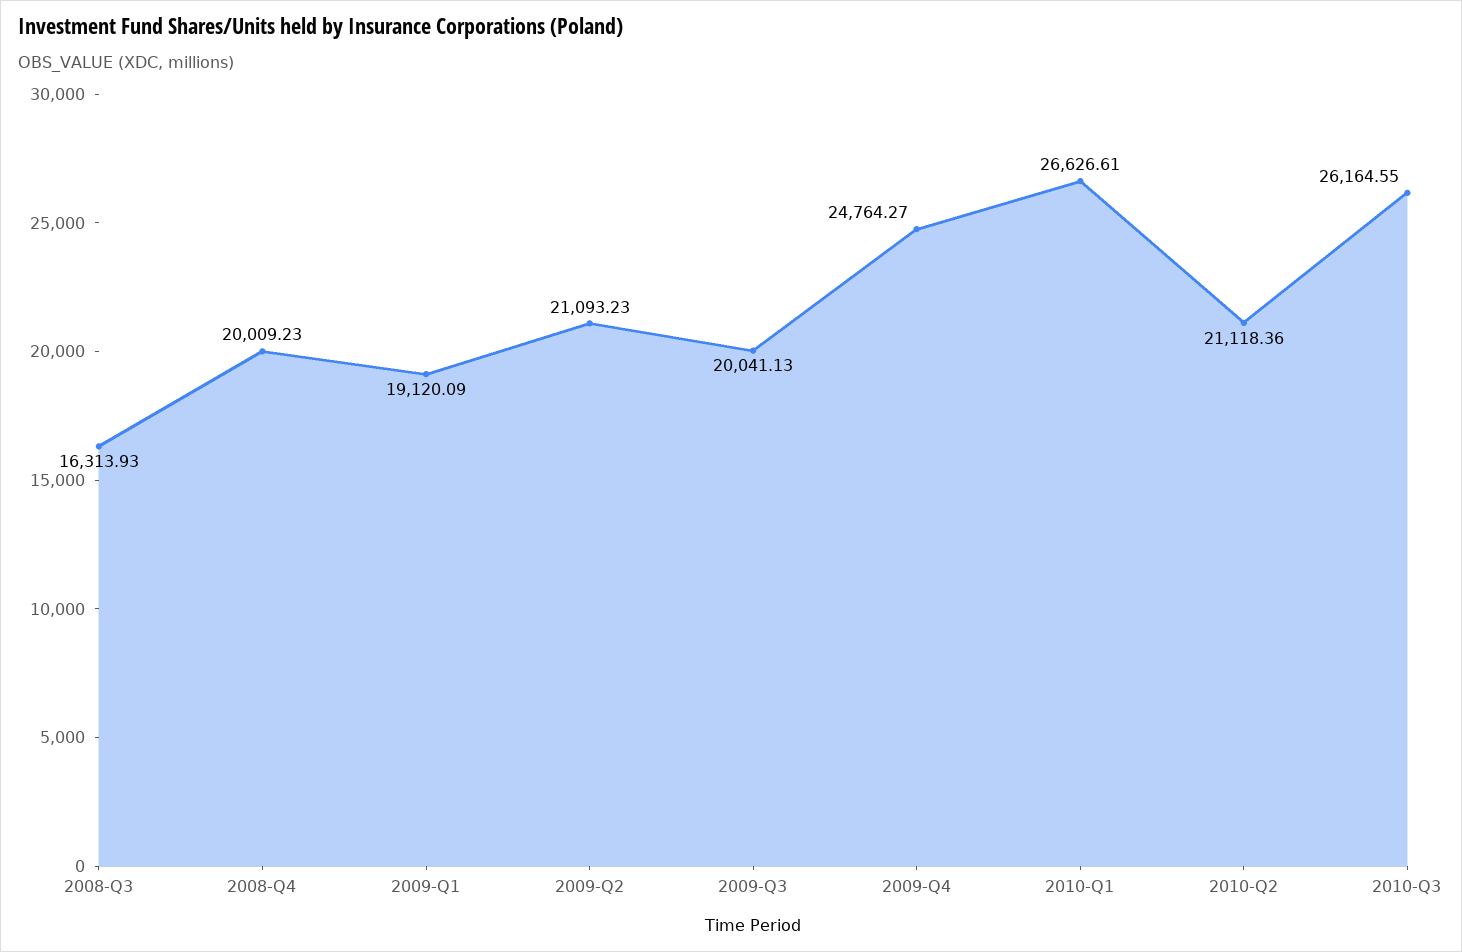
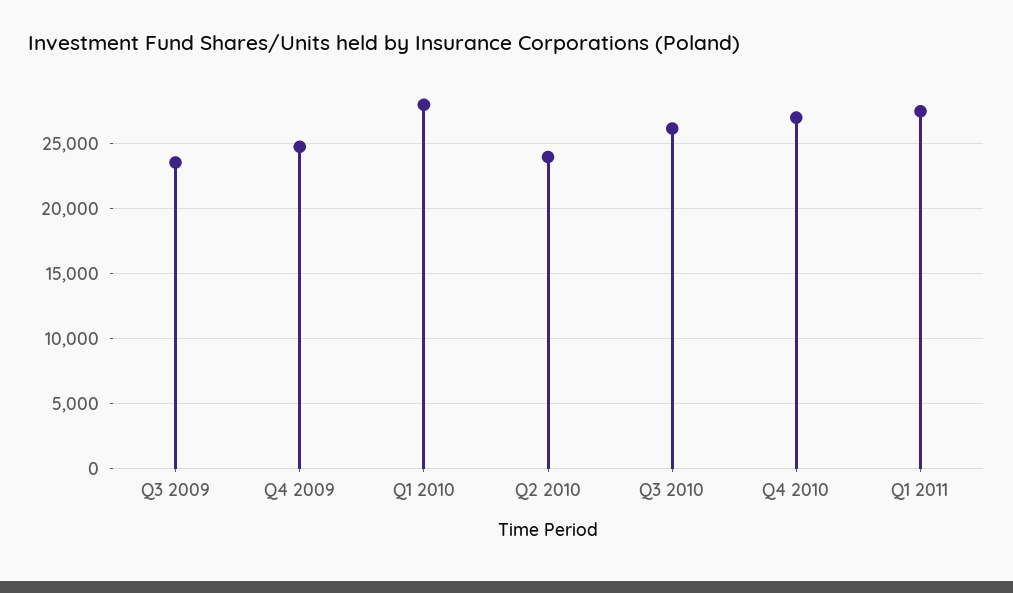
2008-Q3: 16313.93 -> none
2008-Q4: 20009.23 -> none
2009-Q1: 19120.09 -> none
2009-Q2: 21093.23 -> none
2009-Q3: 20041.13 -> 23500
2010-Q1: 26626.61 -> 28000
2010-Q2: 21118.36 -> 24000
Q4 2010: none -> 27000
Q1 2011: none -> 27500

